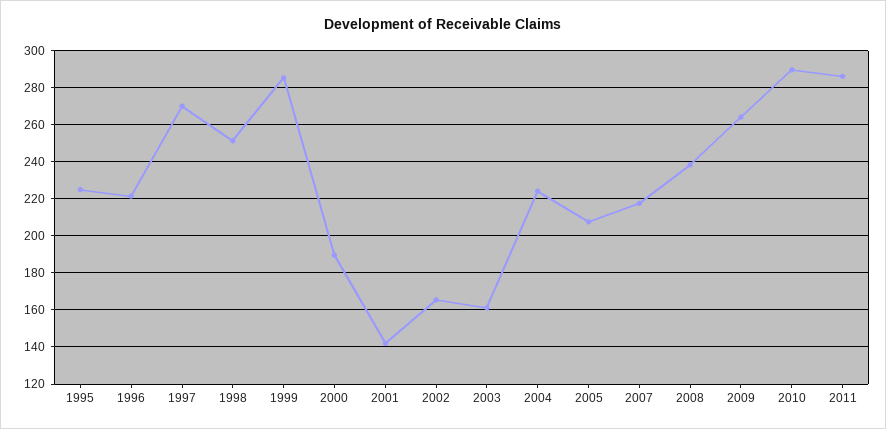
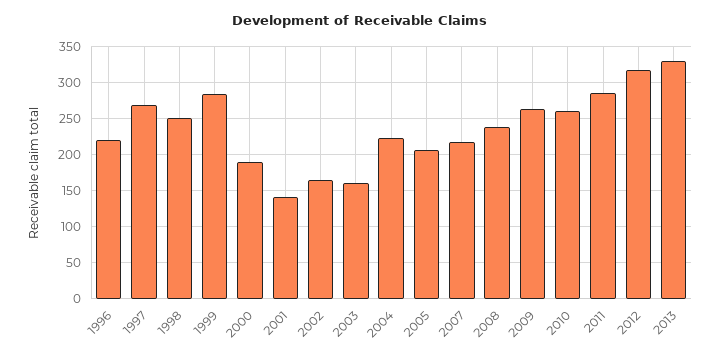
1995: 225 -> none
2010: 290 -> 260
2012: none -> 320
2013: none -> 330

